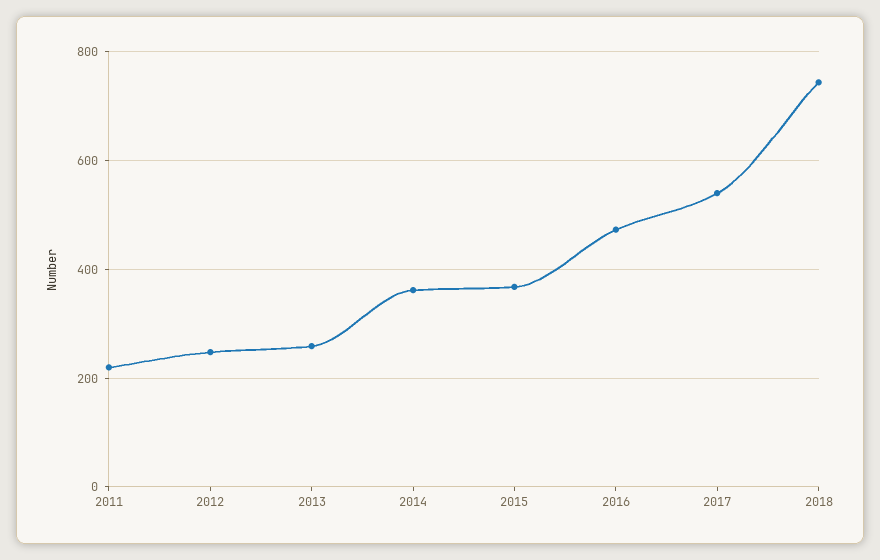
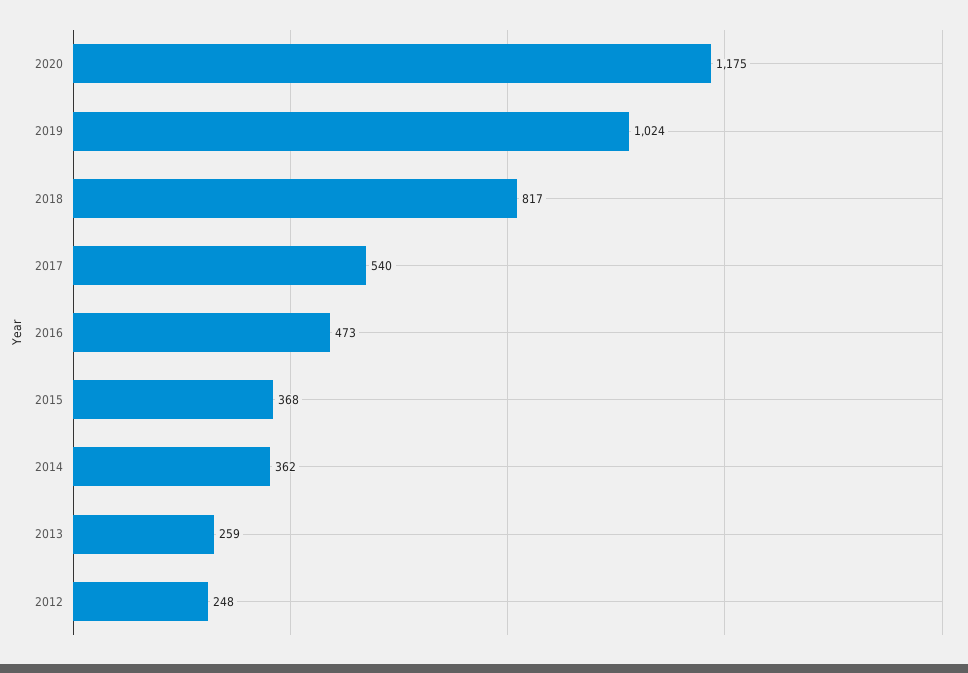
2011: 220 -> none
2018: 740 -> 817
2020: none -> 1175
2019: none -> 1024

